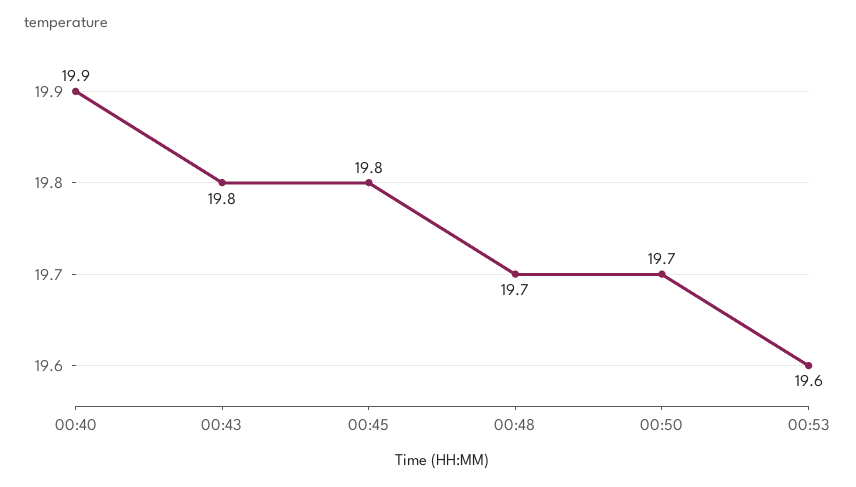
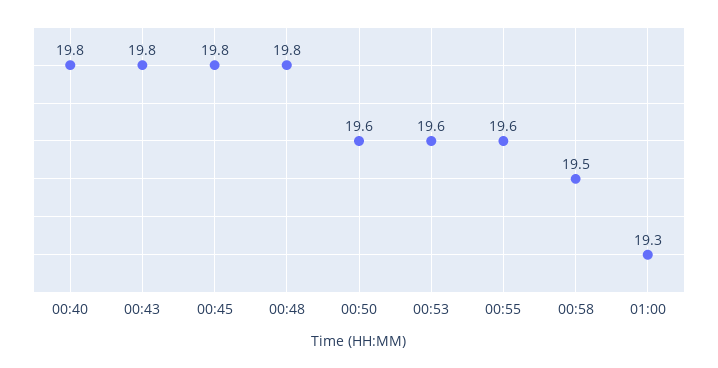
00:40: 19.9 -> 19.8
00:48: 19.7 -> 19.8
00:50: 19.7 -> 19.6
00:55: none -> 19.6
00:58: none -> 19.5
01:00: none -> 19.3

